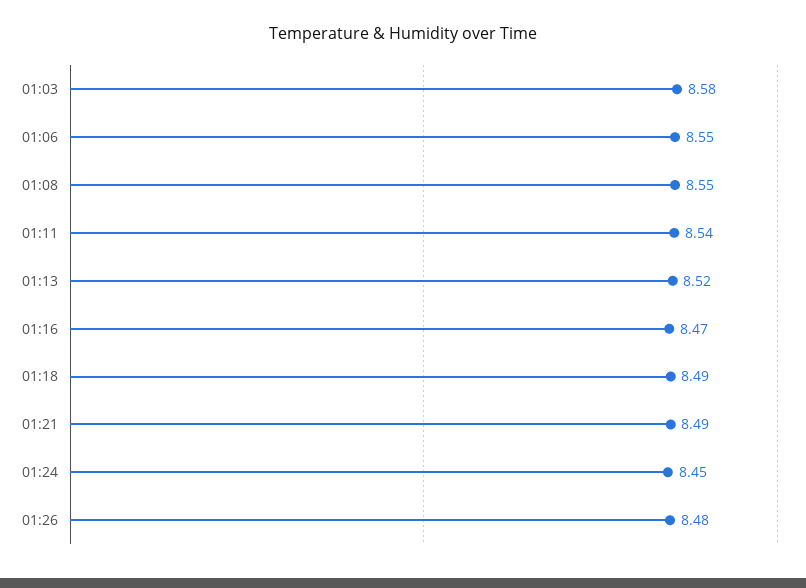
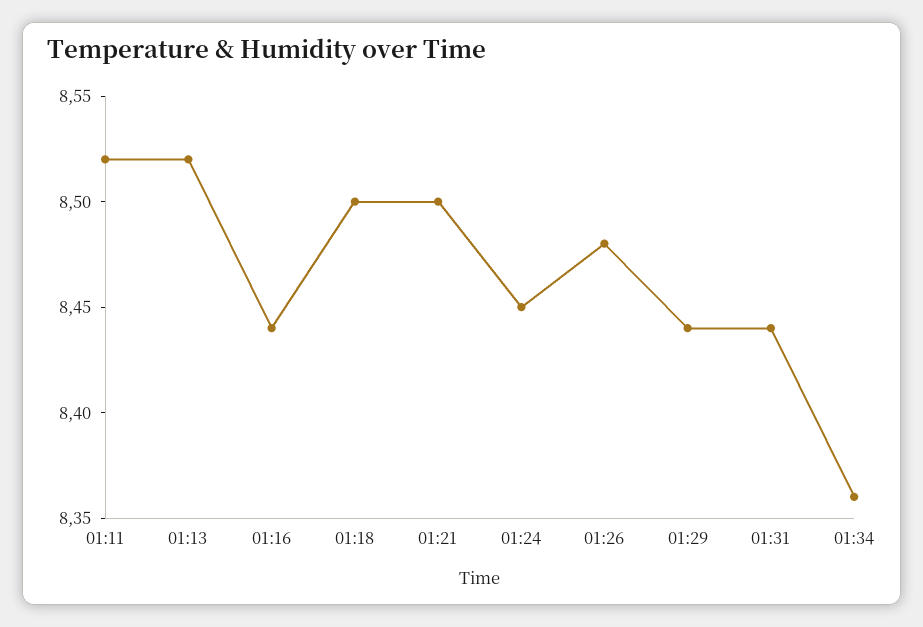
01:03: 8.58 -> none
01:06: 8.55 -> none
01:08: 8.55 -> none
01:11: 8.54 -> 8.52
01:16: 8.47 -> 8.44
01:18: 8.49 -> 8.5
01:21: 8.49 -> 8.5
01:29: none -> 8.44
01:31: none -> 8.44
01:34: none -> 8.36

